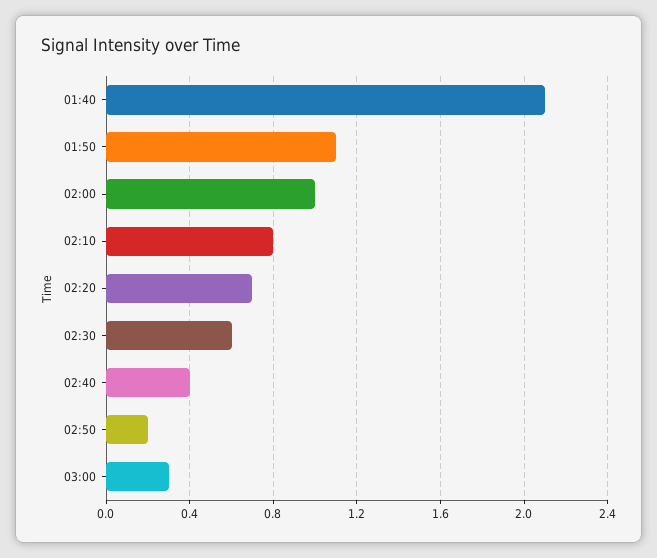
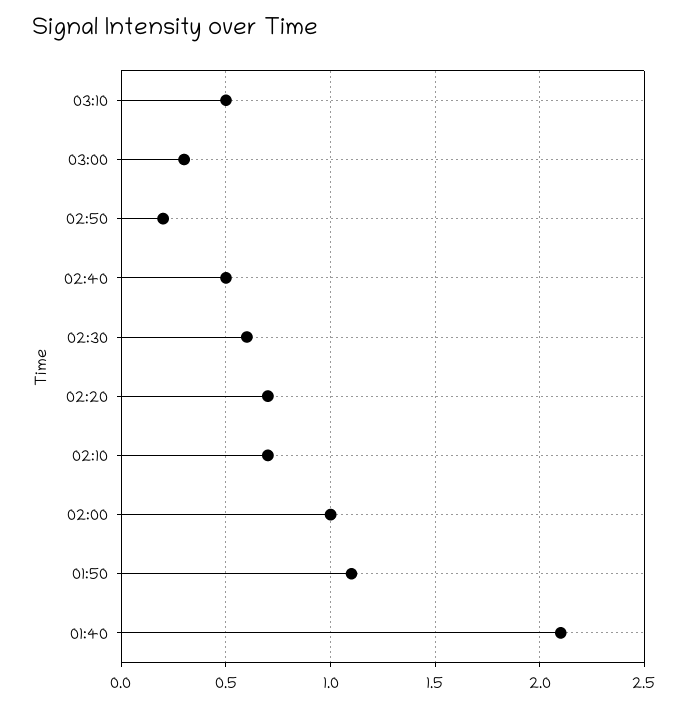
02:10: 0.8 -> 0.7
02:40: 0.4 -> 0.5
03:10: none -> 0.5

